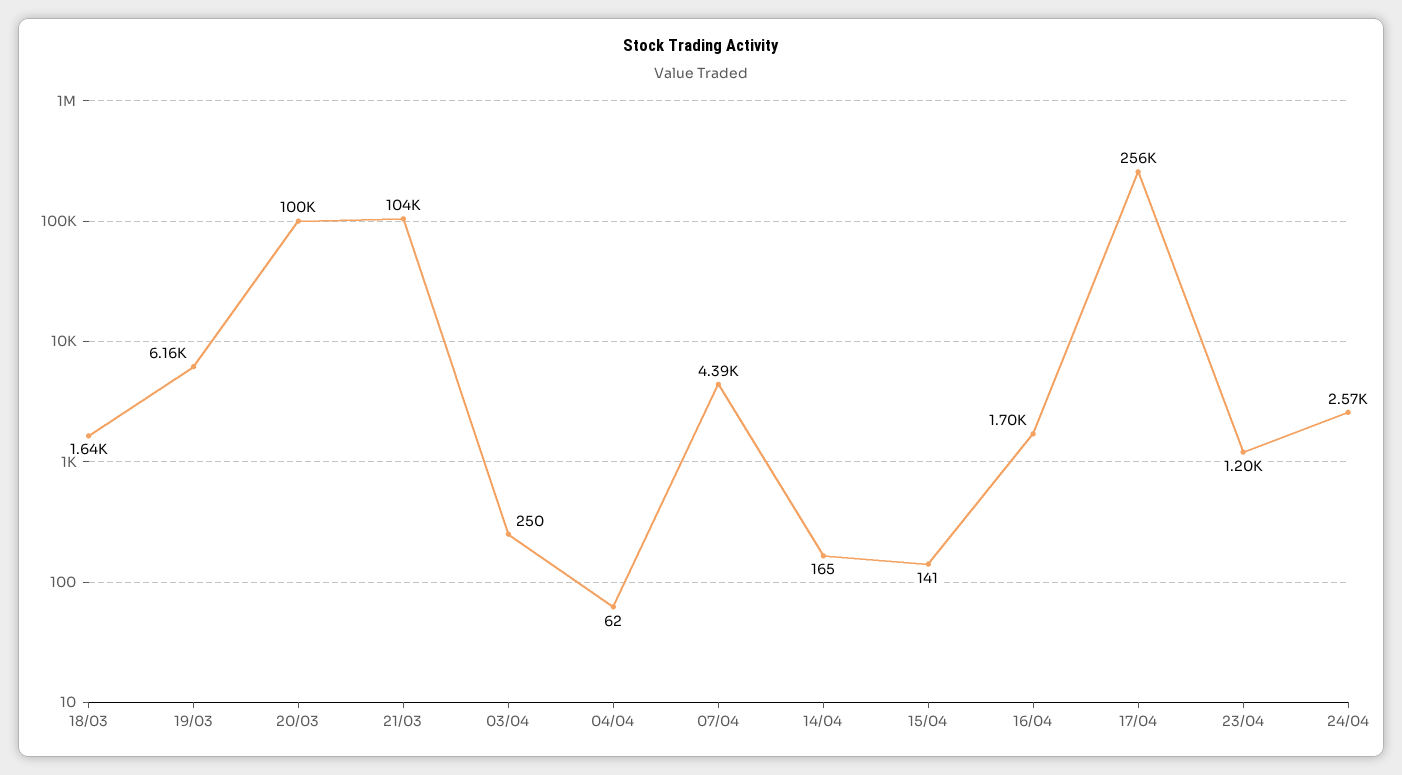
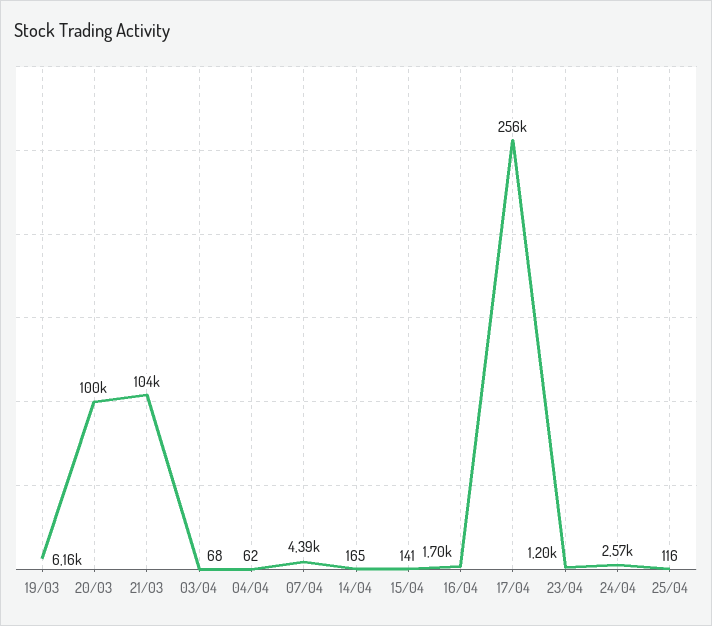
18/03: 1640 -> none
03/04: 250 -> 68
25/04: none -> 116

